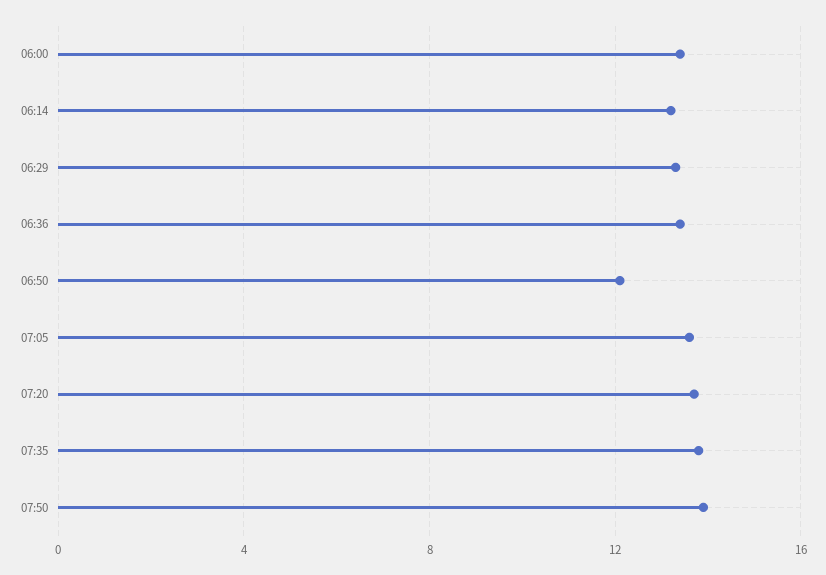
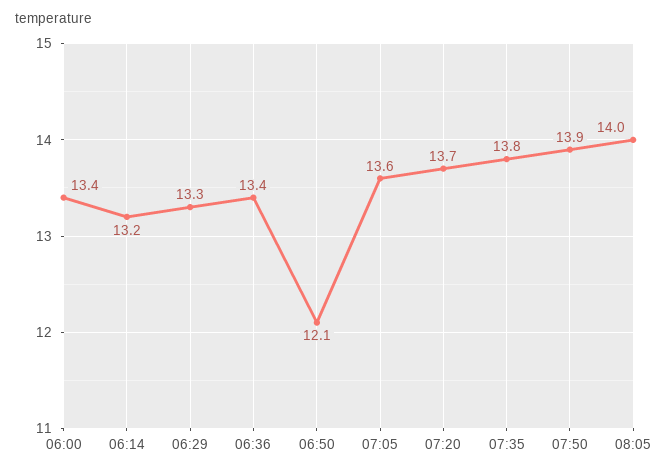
08:05: none -> 14

